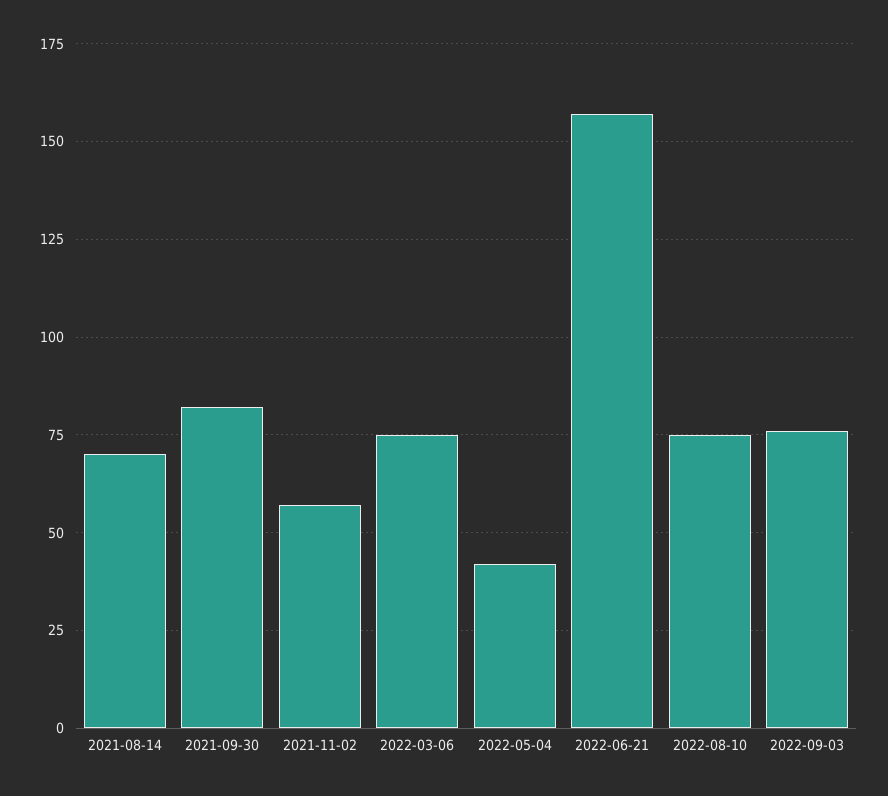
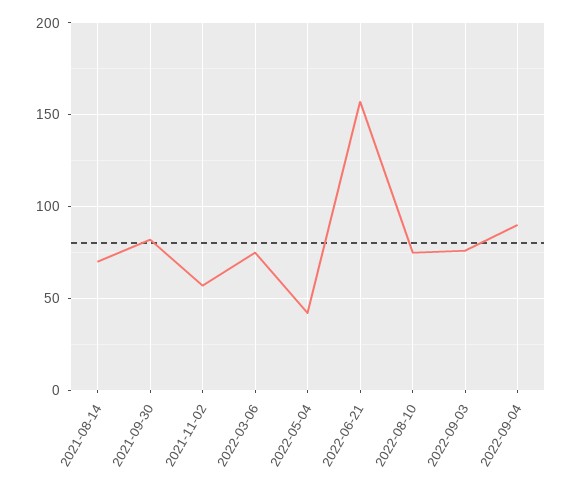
2022-09-04: none -> 90

